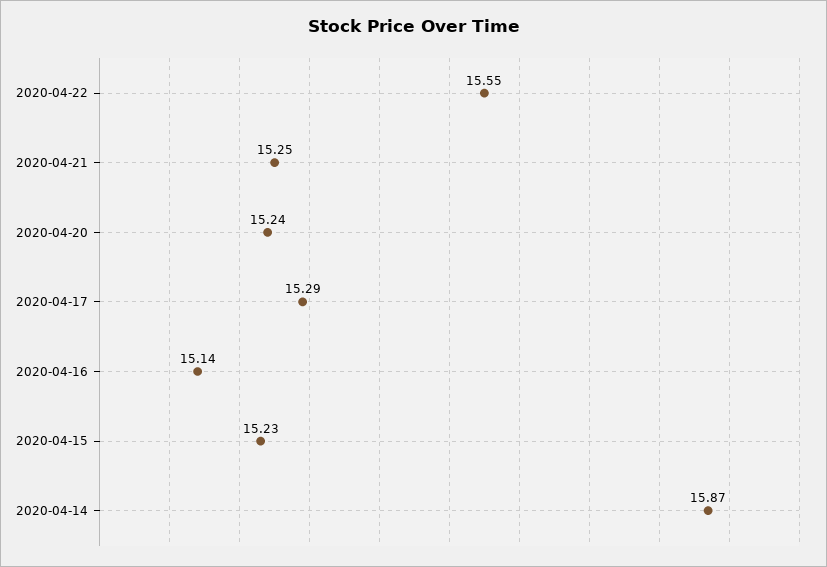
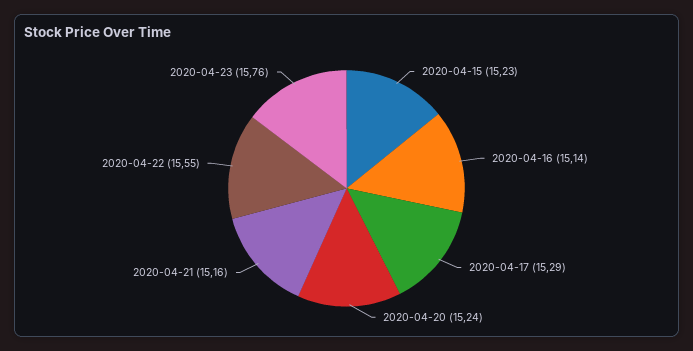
2020-04-21: 15.25 -> 15.16
2020-04-14: 15.87 -> none
2020-04-23: none -> 15.76

